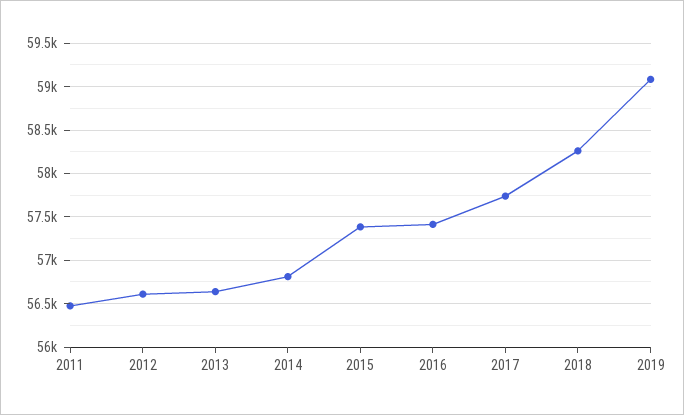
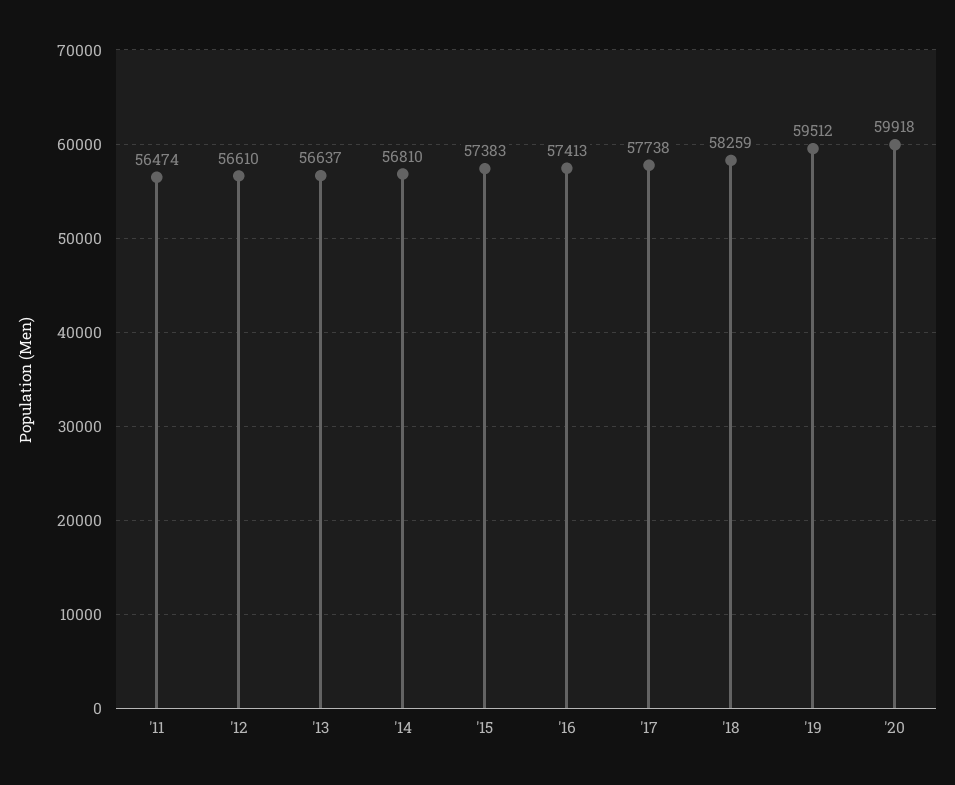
2019: 59100 -> 59512
'20: none -> 59918

